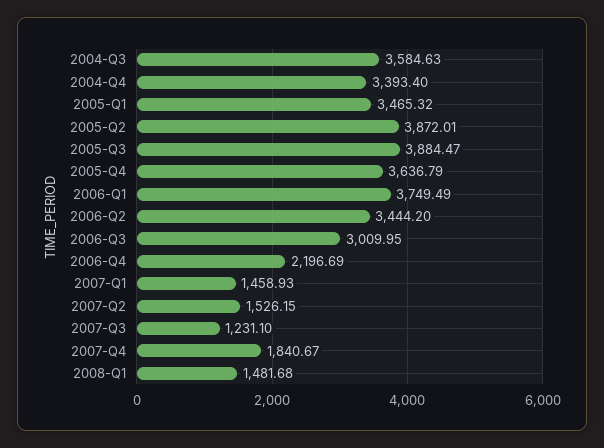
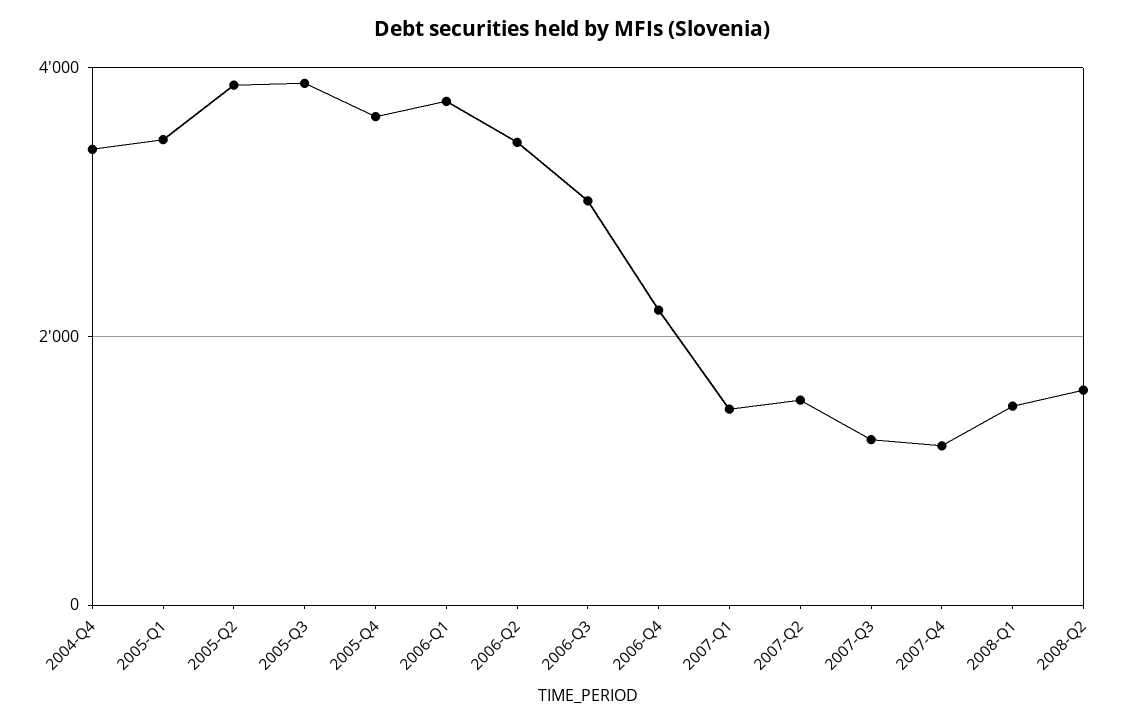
2004-Q3: 3584.63 -> none
2007-Q4: 1840.67 -> 1200
2008-Q2: none -> 1600

